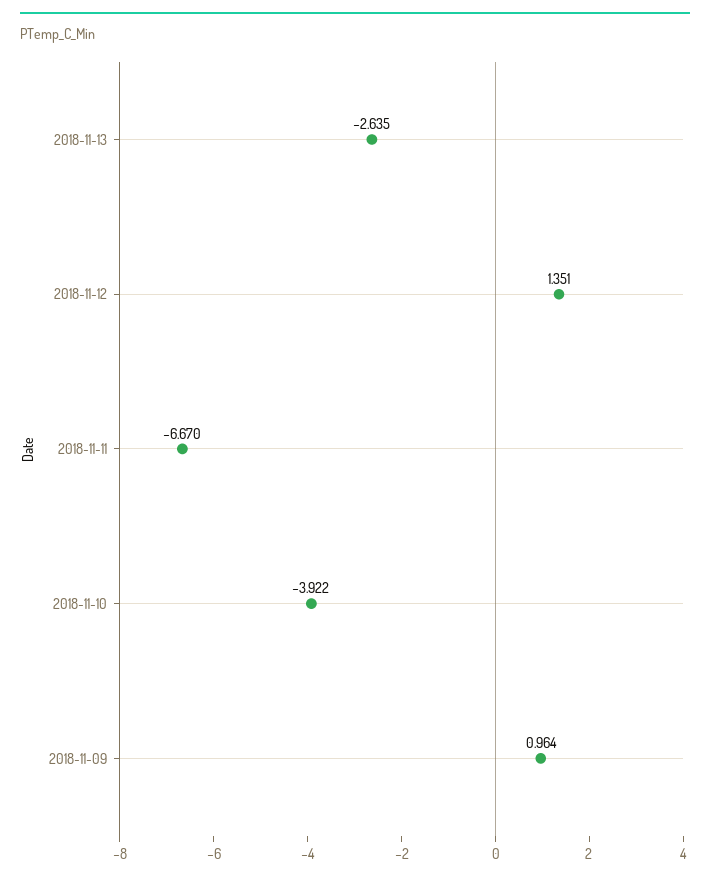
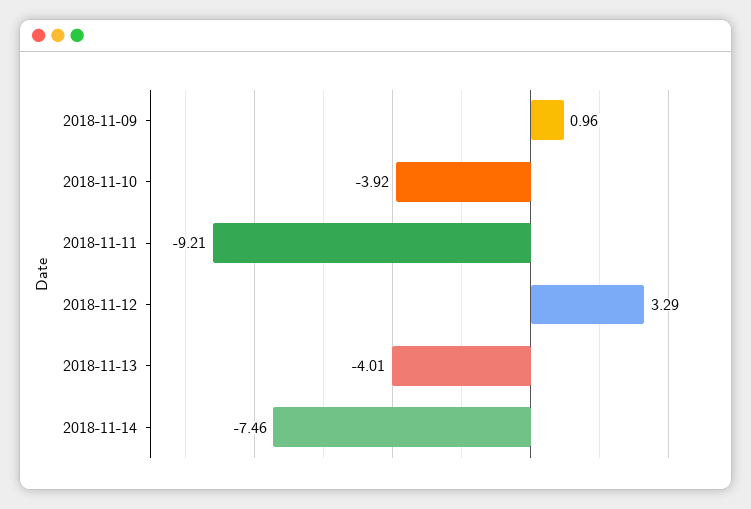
2018-11-13: -2.635 -> -4.01
2018-11-12: 1.351 -> 3.29
2018-11-11: -6.67 -> -9.21
2018-11-14: none -> -7.46

